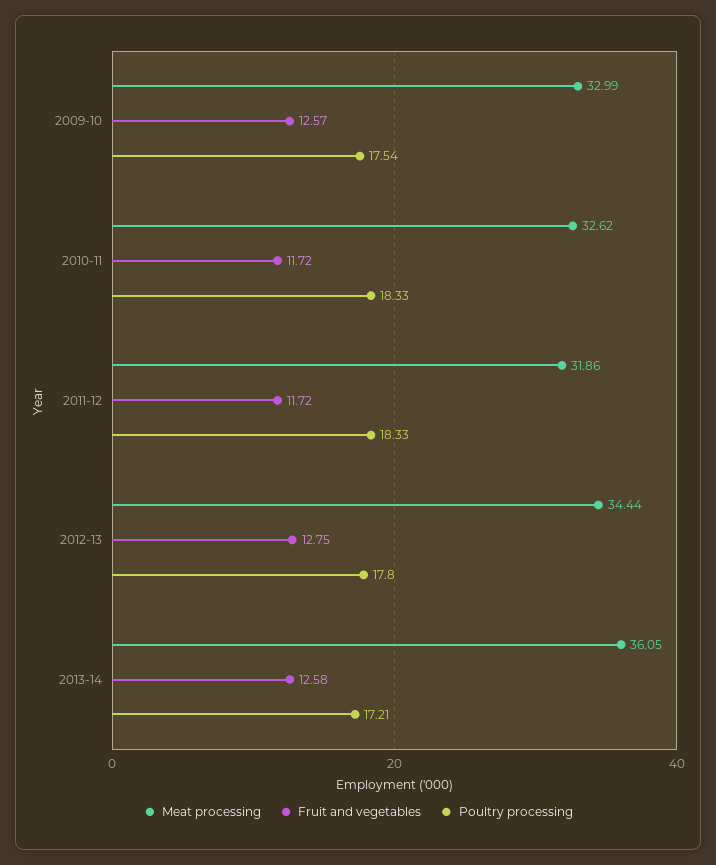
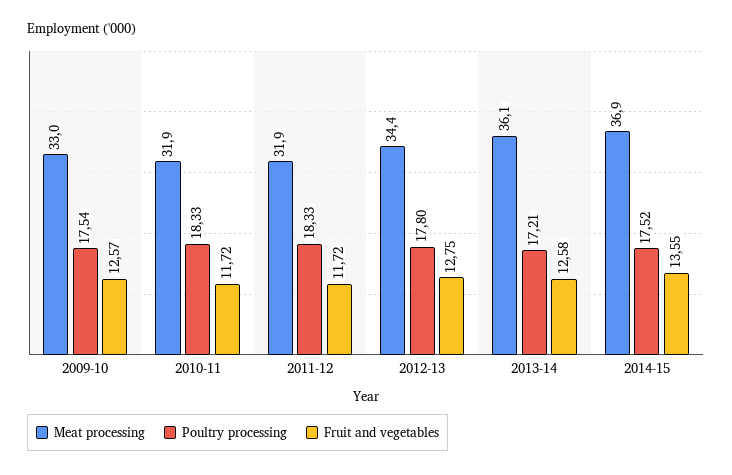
Meat processing, 2010-11: 32.62 -> 31.9
Meat processing, 2014-15: none -> 36.9
Poultry processing, 2014-15: none -> 17.52
Fruit and vegetables, 2014-15: none -> 13.55

